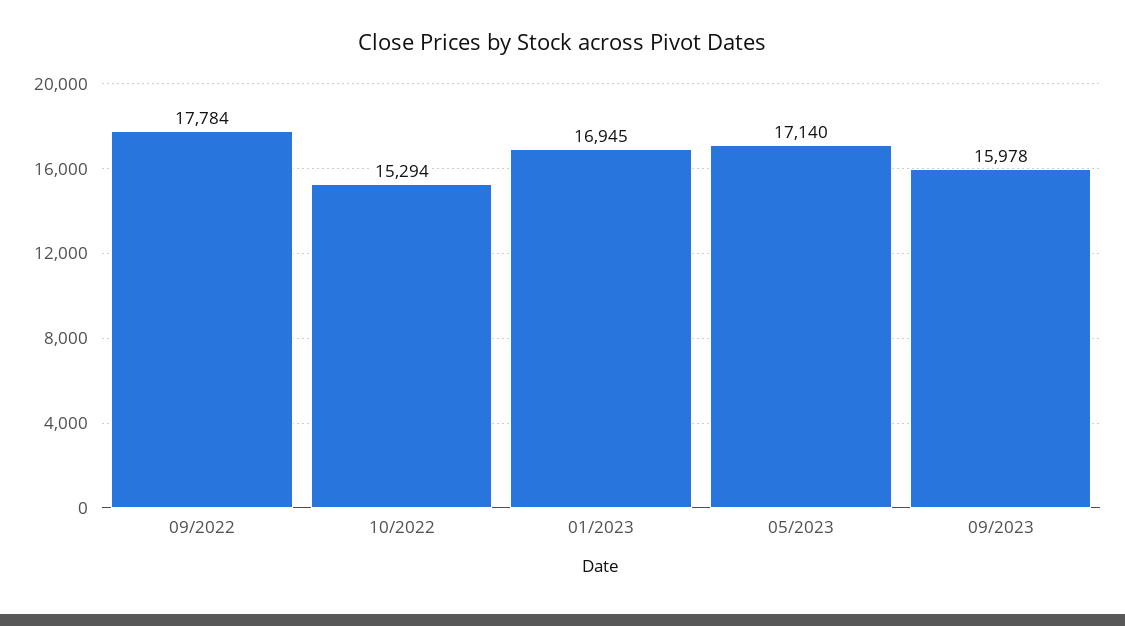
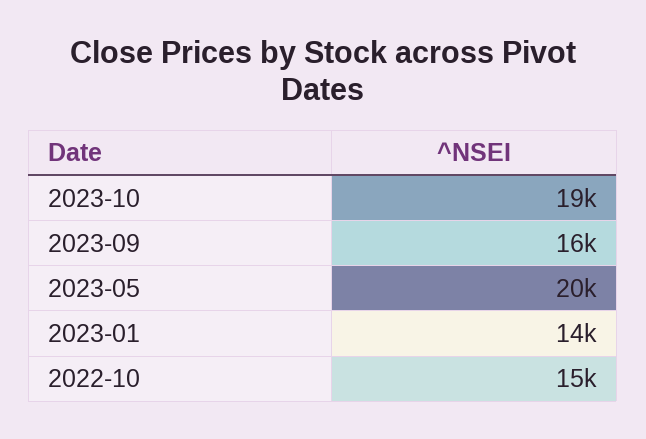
09/2022: 17784 -> none
01/2023: 16945 -> 14000
05/2023: 17140 -> 20000
2023-10: none -> 19000

